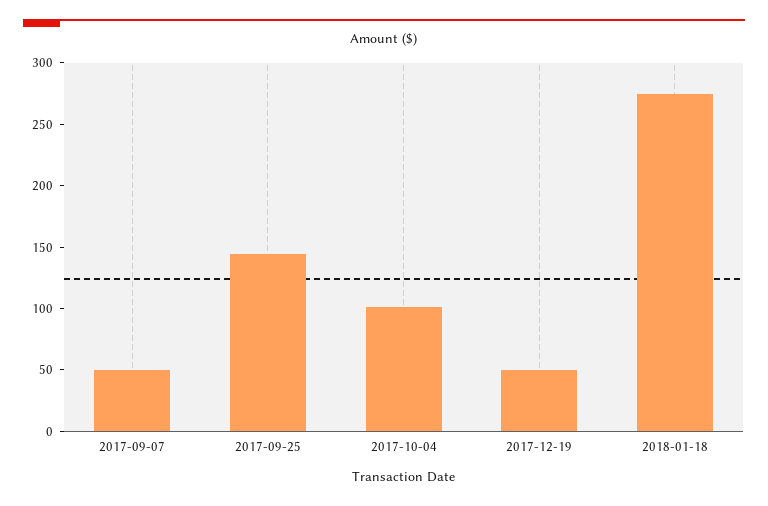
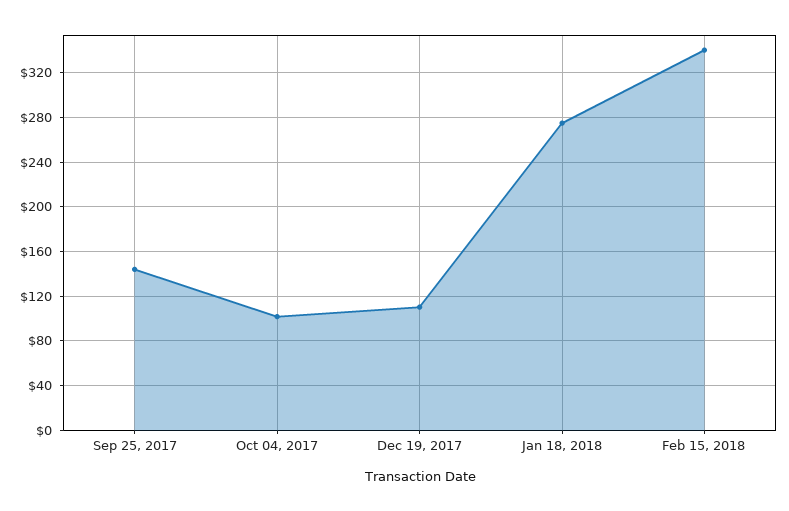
2017-09-07: 50 -> none
2017-12-19: 50 -> 110
Feb 15, 2018: none -> 340

